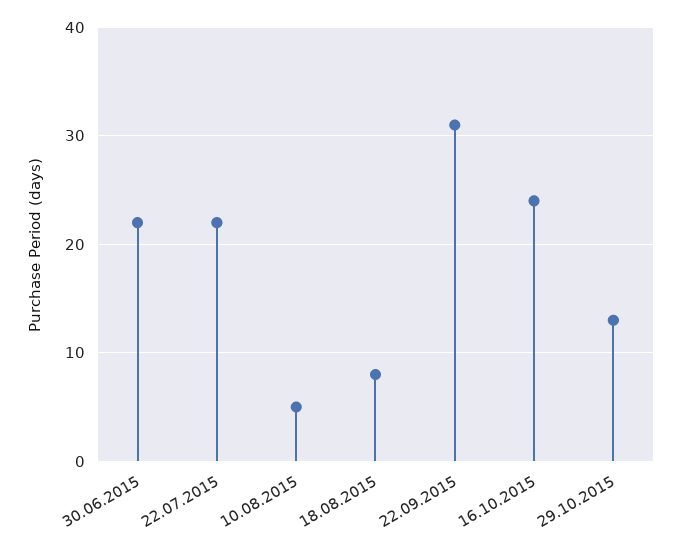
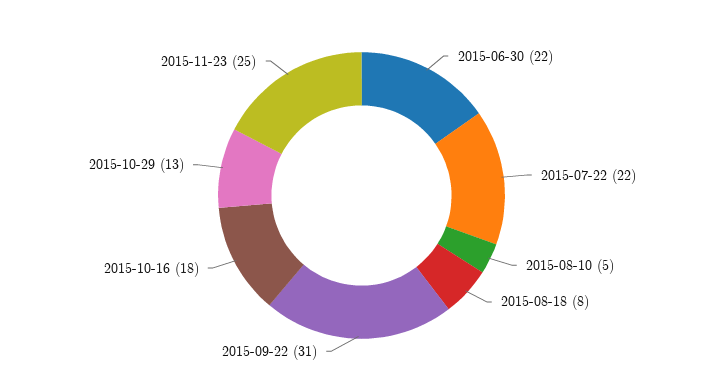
16.10.2015: 24 -> 18
2015-11-23: none -> 25

